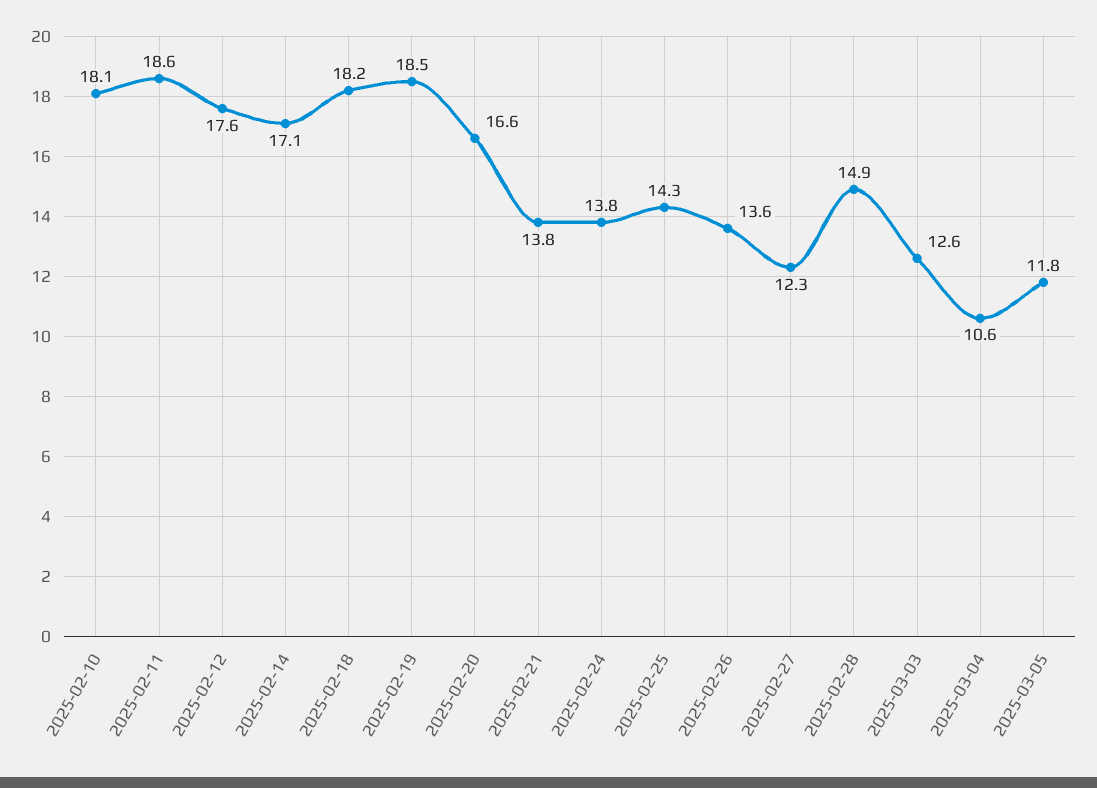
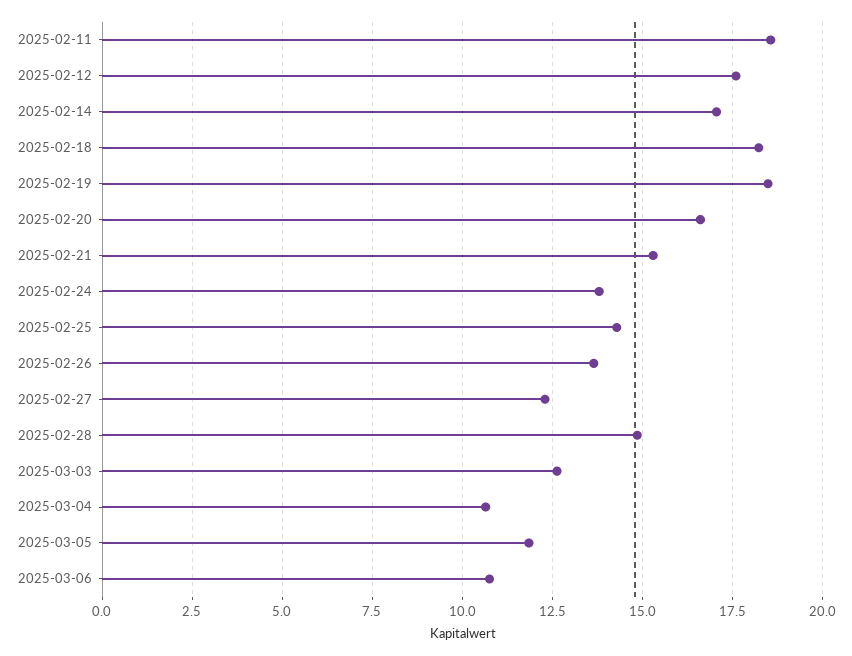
2025-02-10: 18.1 -> none
2025-02-21: 13.8 -> 15.25
2025-03-06: none -> 10.75

